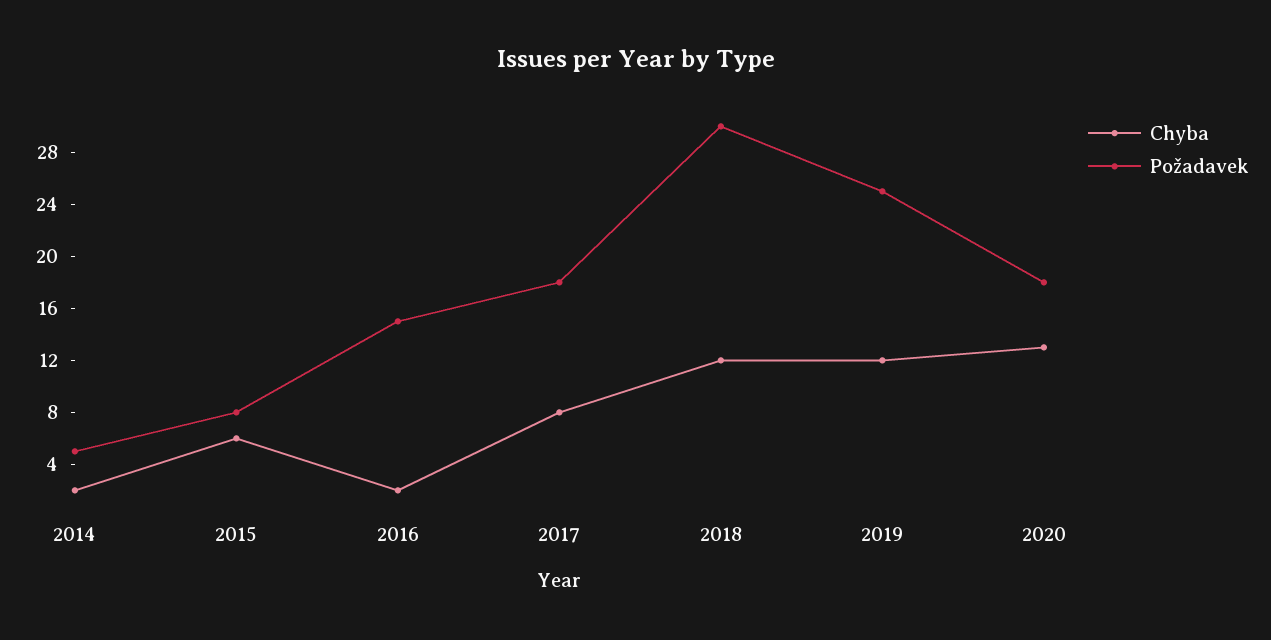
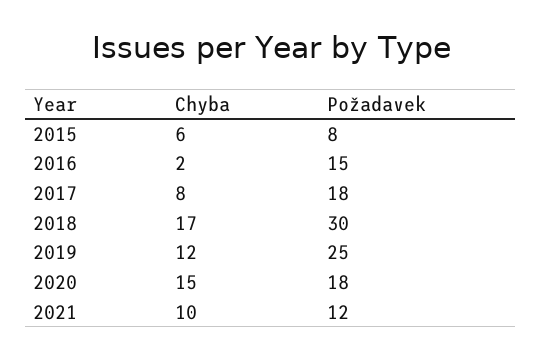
Chyba, 2014: 2 -> none
Požadavek, 2014: 5 -> none
Chyba, 2018: 12 -> 17
Chyba, 2020: 13 -> 15
Chyba, 2021: none -> 10
Požadavek, 2021: none -> 12

